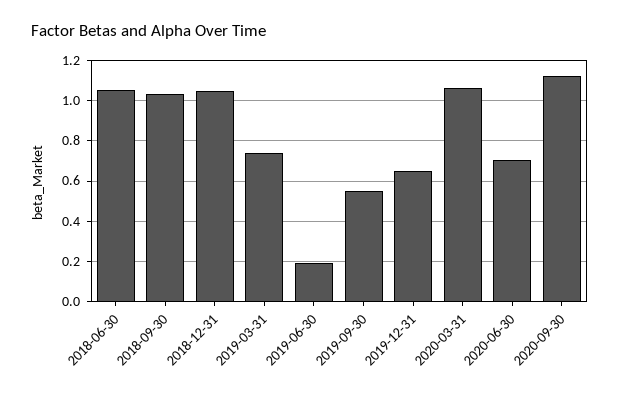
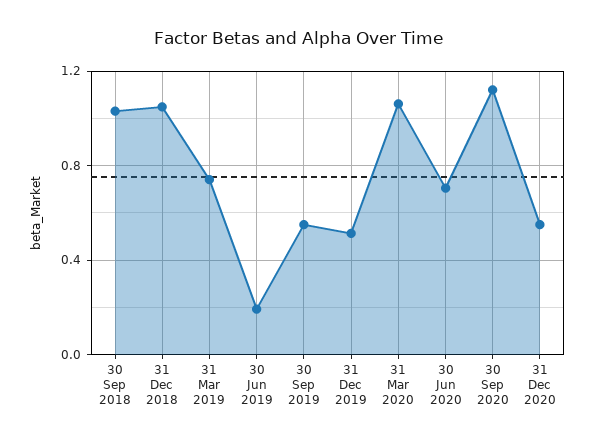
2018-06-30: 1.05 -> none
2019-12-31: 0.65 -> 0.5
31 Dec 2020: none -> 0.55

